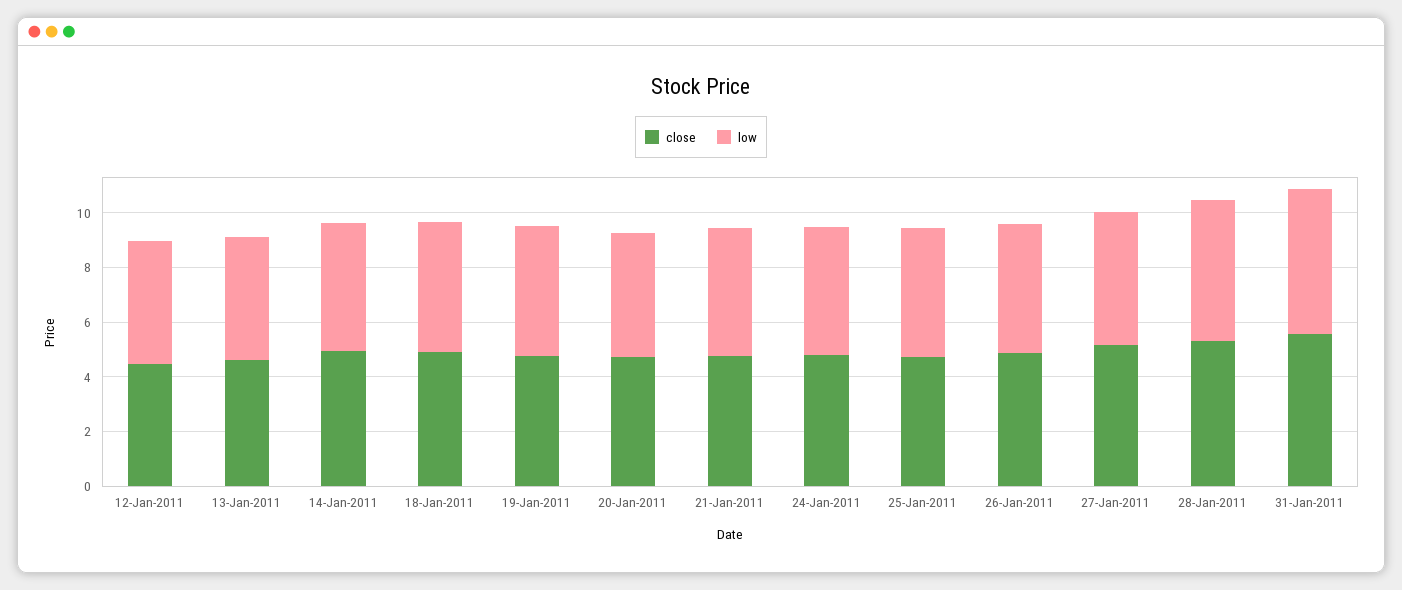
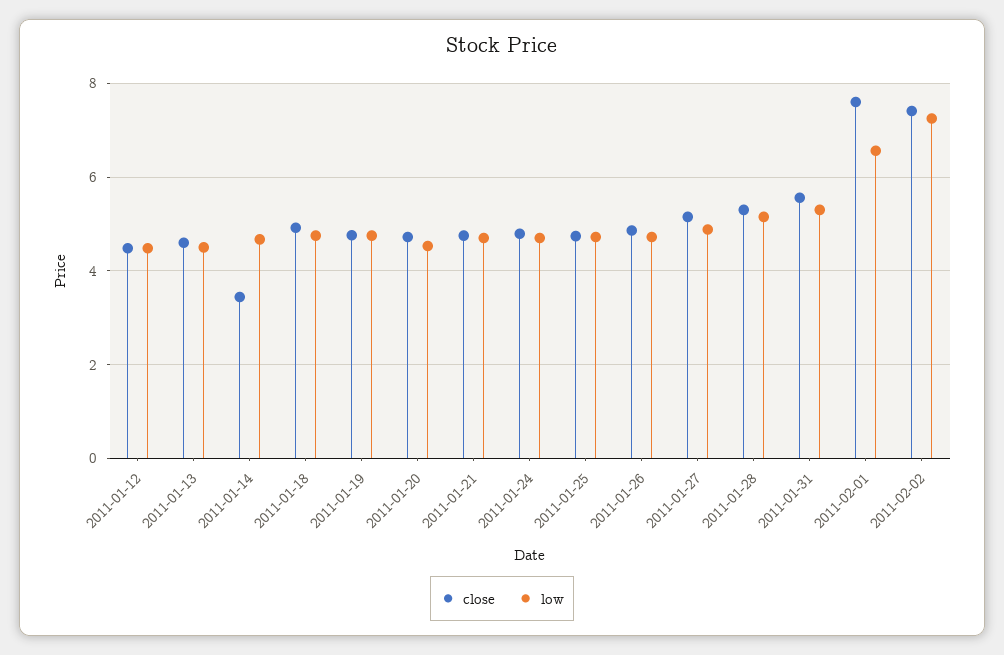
close, 14-Jan-2011: 5 -> 3.4
close, 2011-02-01: none -> 7.6
low, 2011-02-01: none -> 6.6
close, 2011-02-02: none -> 7.4
low, 2011-02-02: none -> 7.2

